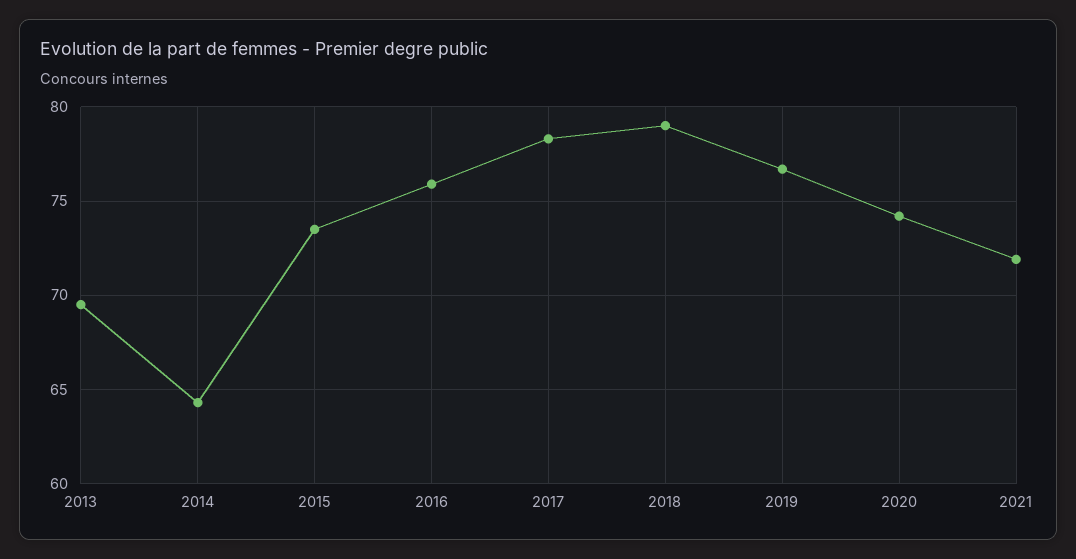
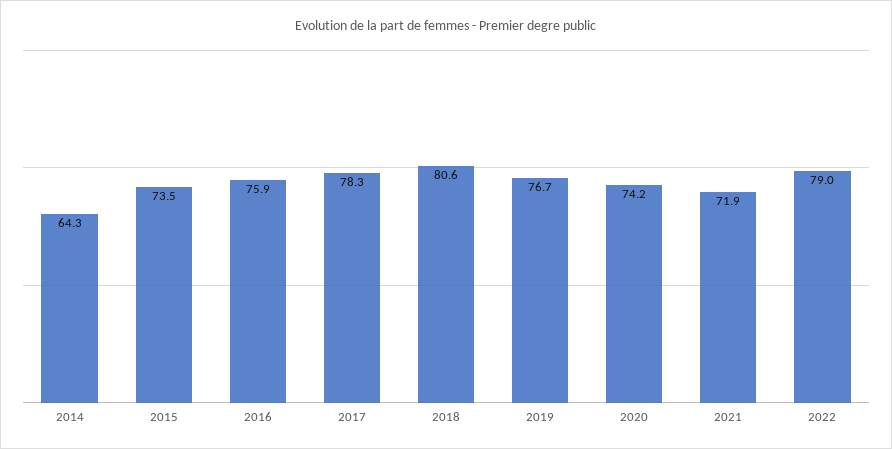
2013: 69.5 -> none
2018: 79 -> 80.6
2022: none -> 79

